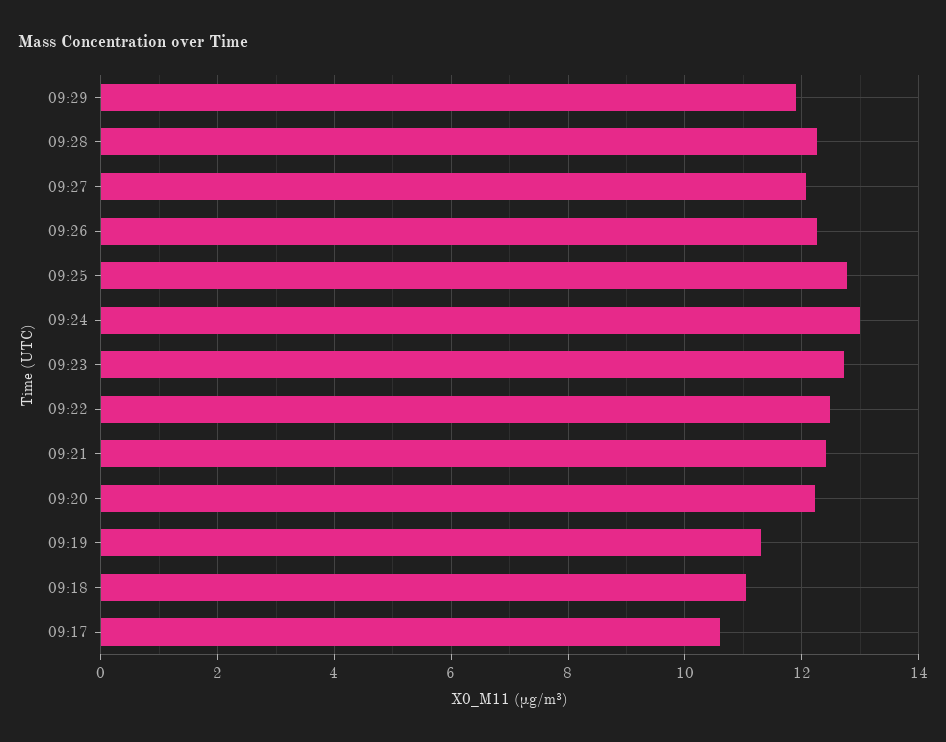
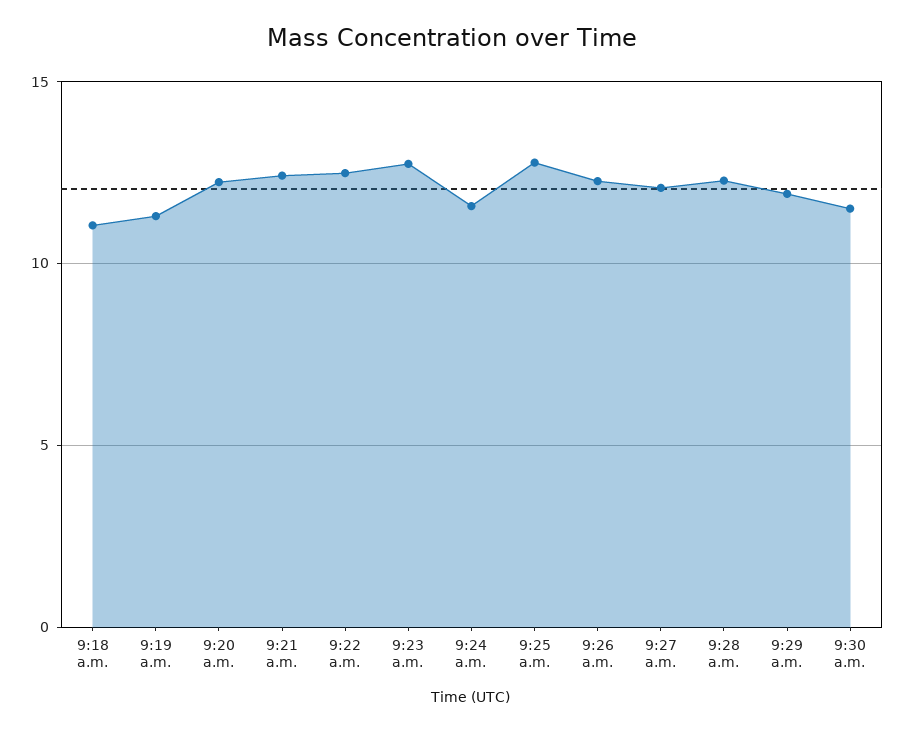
09:24: 13 -> 11.5
09:17: 10.6 -> none
9:30 a.m.: none -> 11.5

